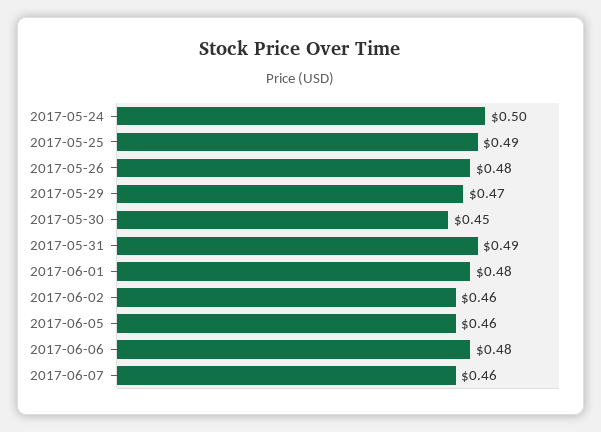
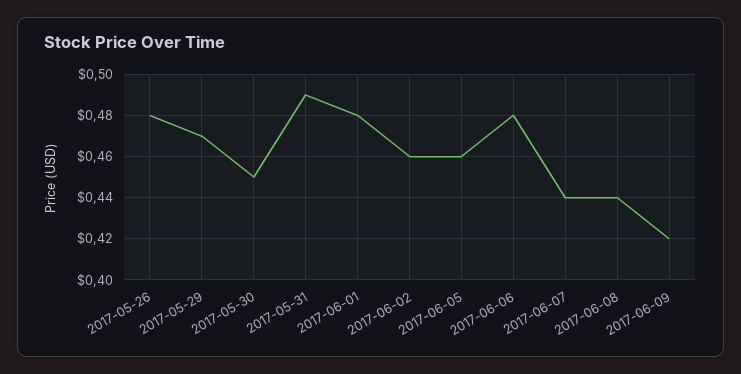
2017-05-24: 0.5 -> none
2017-05-25: 0.49 -> none
2017-06-07: 0.46 -> 0.44
2017-06-08: none -> 0.44
2017-06-09: none -> 0.42

